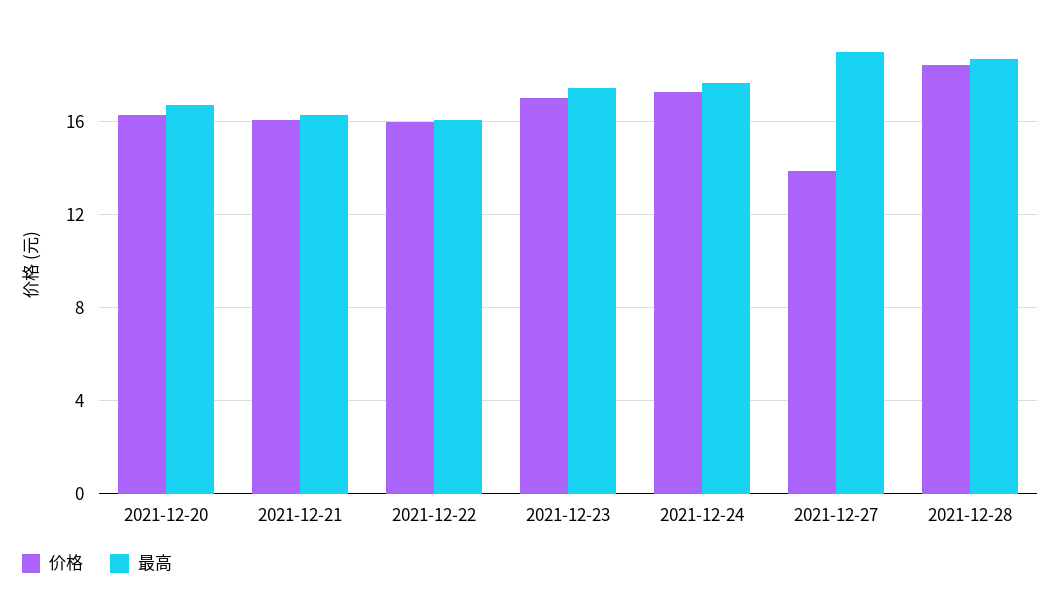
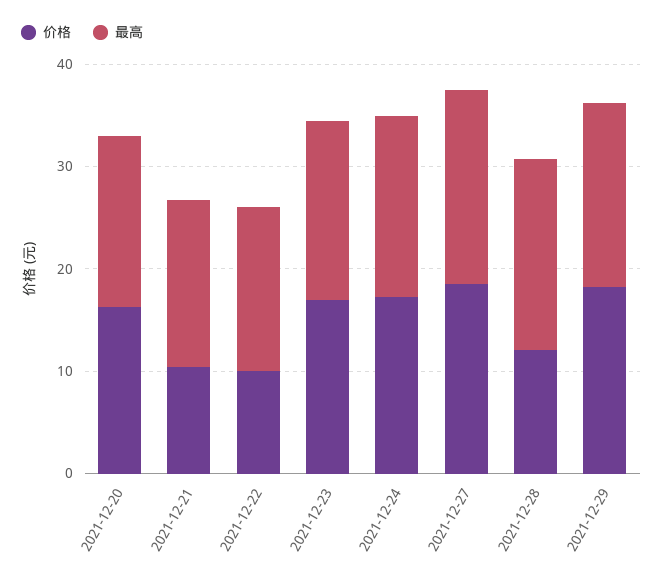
价格, 2021-12-21: 16 -> 10
价格, 2021-12-22: 16 -> 10
价格, 2021-12-27: 14 -> 18
价格, 2021-12-28: 18.5 -> 12
价格, 2021-12-29: none -> 18
最高, 2021-12-29: none -> 18

